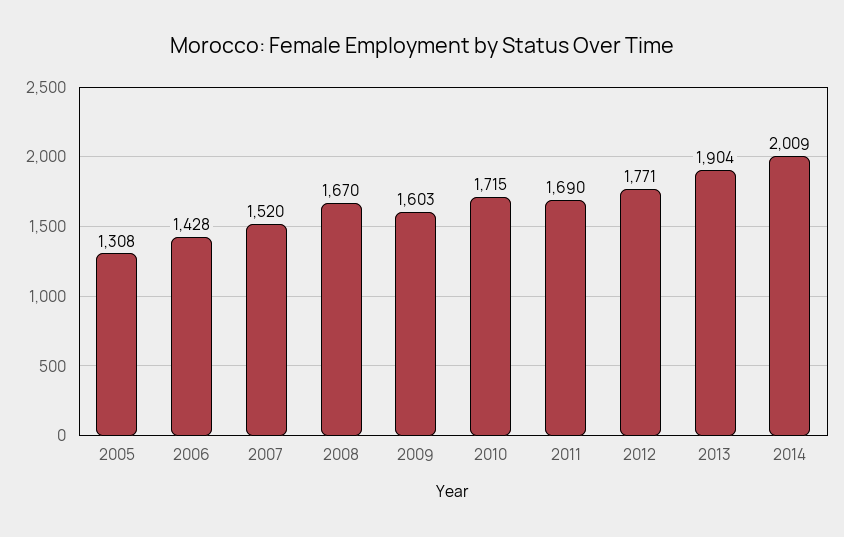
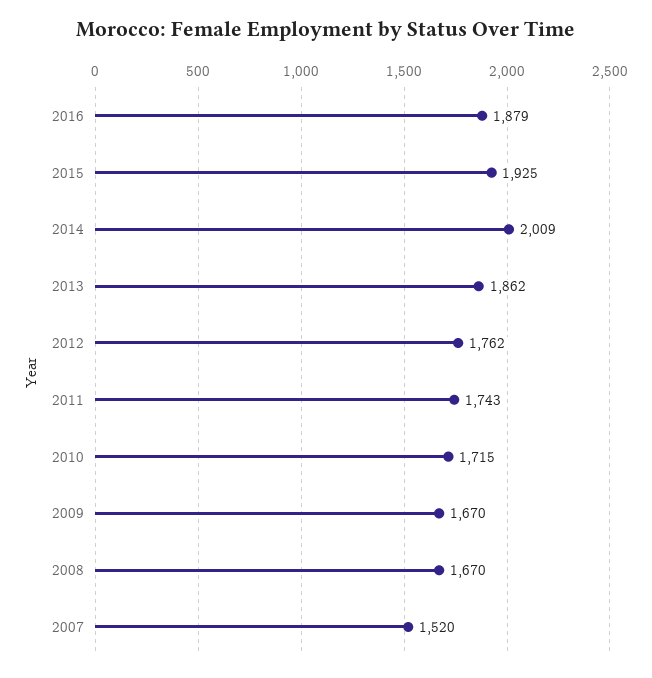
2005: 1308 -> none
2006: 1428 -> none
2009: 1603 -> 1670
2011: 1690 -> 1743
2012: 1771 -> 1762
2013: 1904 -> 1862
2016: none -> 1879
2015: none -> 1925

